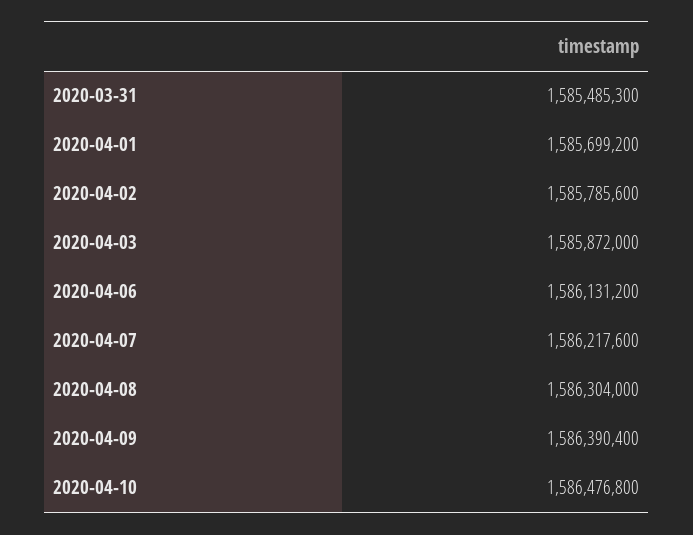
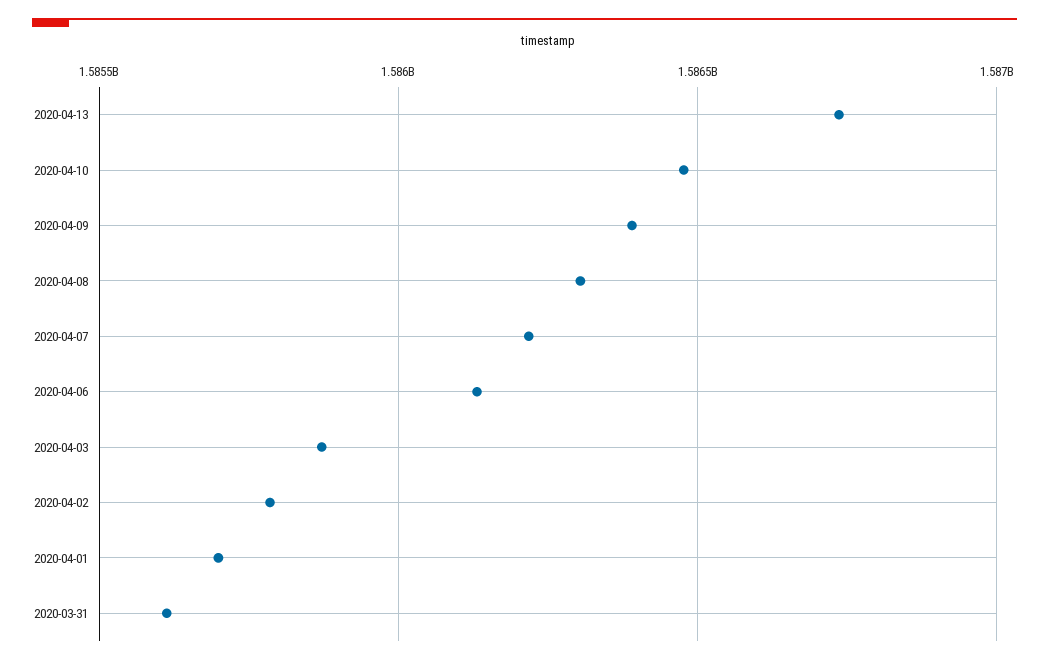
2020-03-31: 1585485300 -> 1585600000
2020-04-13: none -> 1586750000

